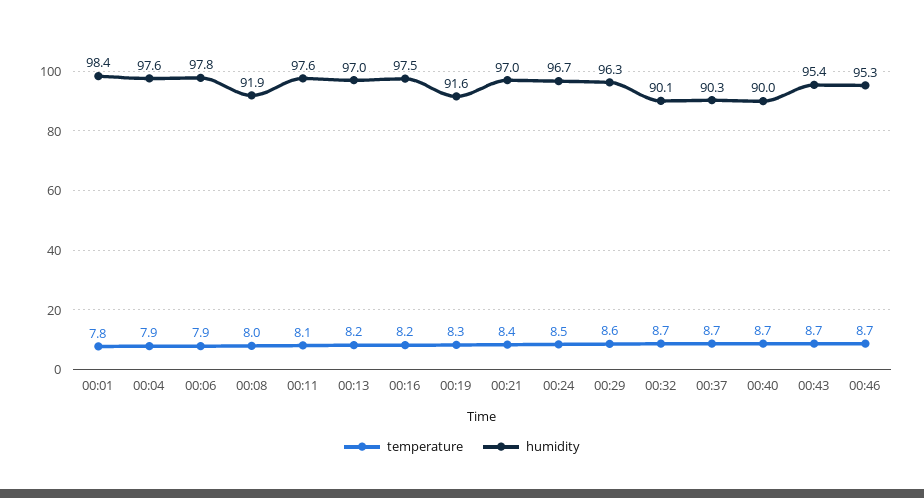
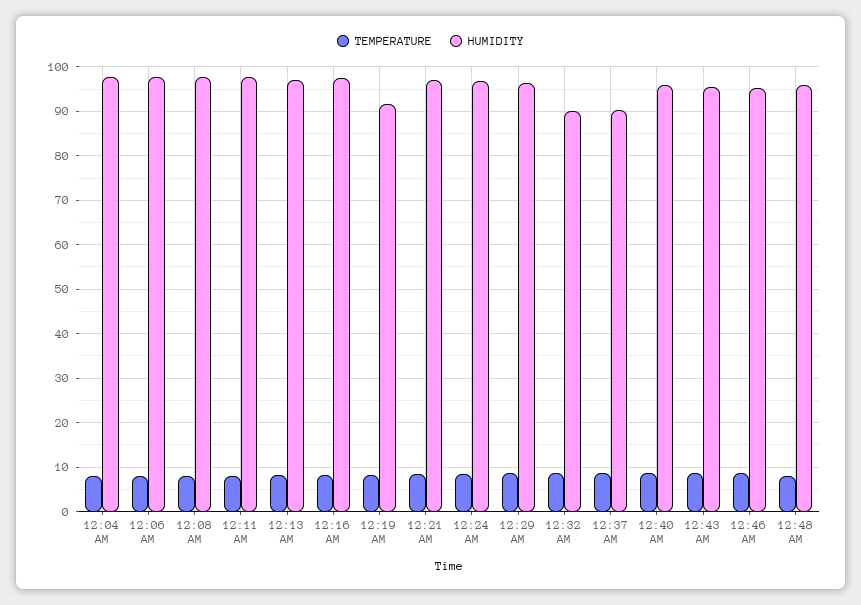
temperature, 00:01: 7.8 -> none
humidity, 00:01: 98.4 -> none
humidity, 00:08: 91.9 -> 98
humidity, 00:40: 90 -> 96
temperature, 12:48 AM: none -> 8
humidity, 12:48 AM: none -> 96

